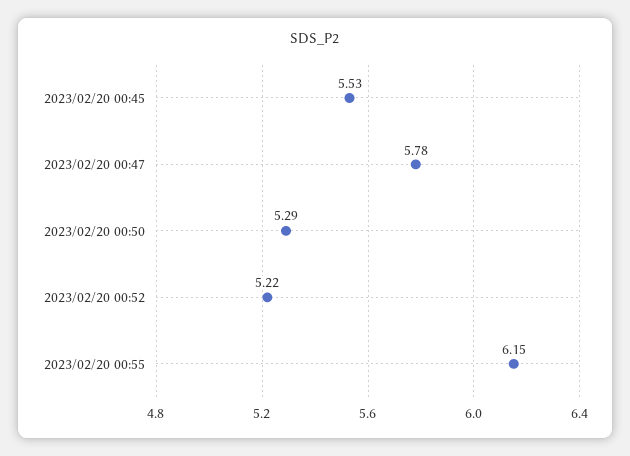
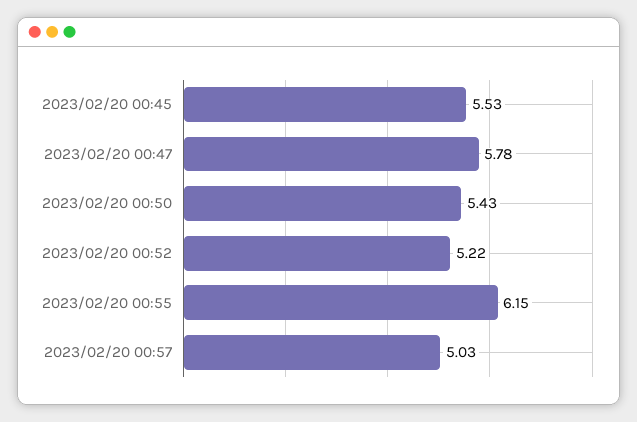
2023/02/20 00:50: 5.29 -> 5.43
2023/02/20 00:57: none -> 5.03

